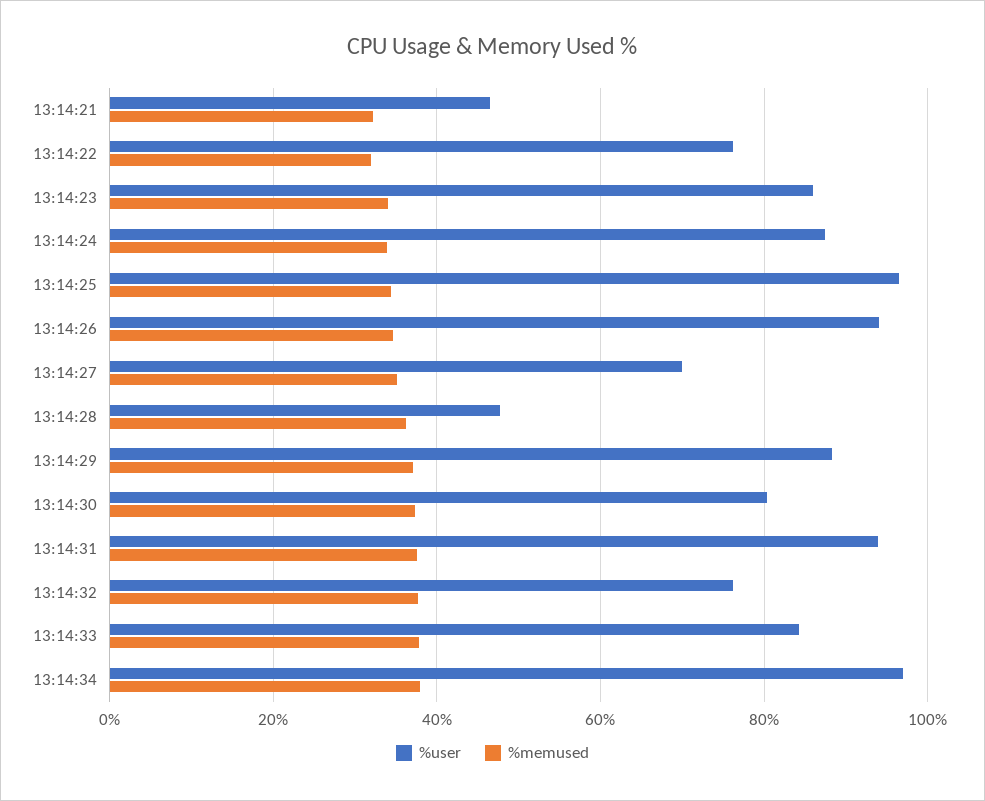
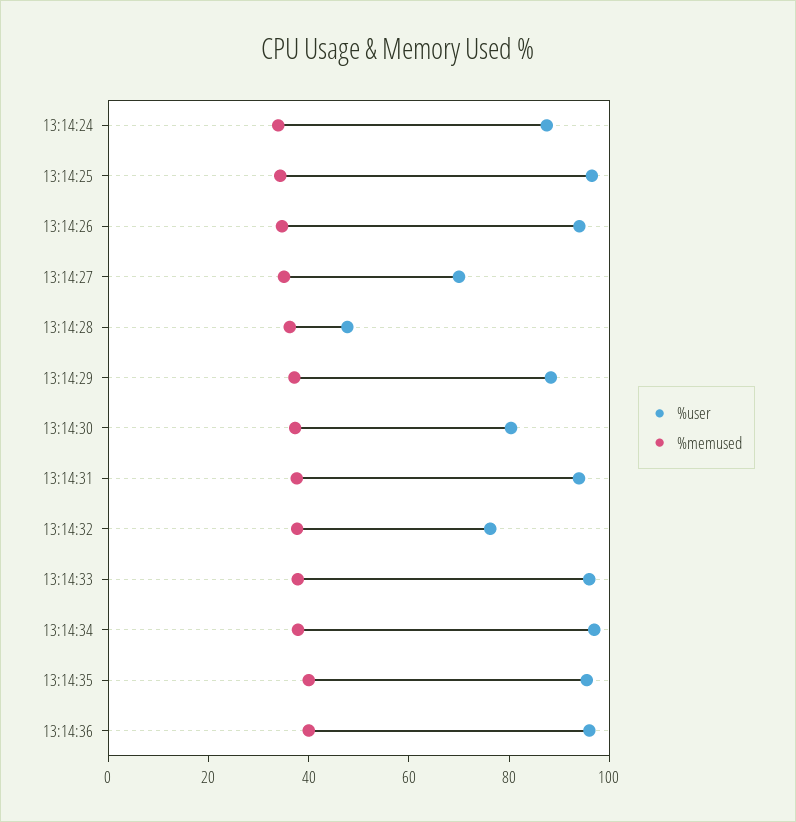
%user, 13:14:21: 46 -> none
%memused, 13:14:21: 32 -> none
%user, 13:14:22: 76 -> none
%memused, 13:14:22: 32 -> none
%user, 13:14:23: 86 -> none
%memused, 13:14:23: 34 -> none
%user, 13:14:33: 84 -> 95
%user, 13:14:35: none -> 95
%memused, 13:14:35: none -> 40
%user, 13:14:36: none -> 95
%memused, 13:14:36: none -> 40

